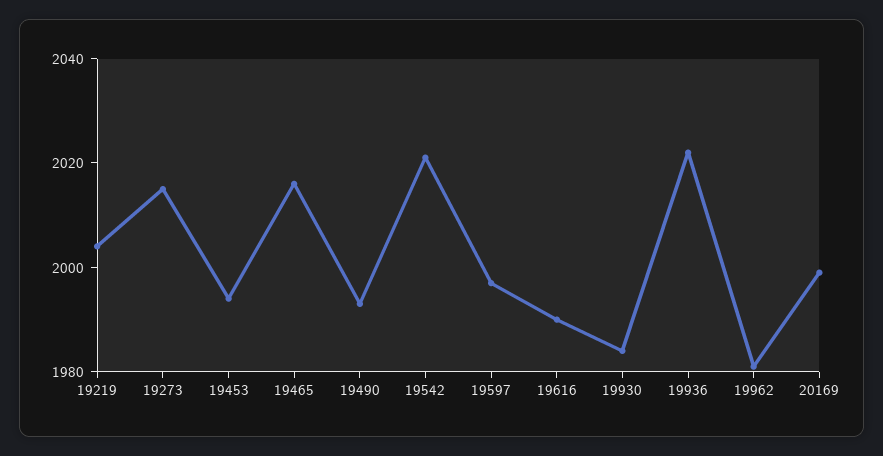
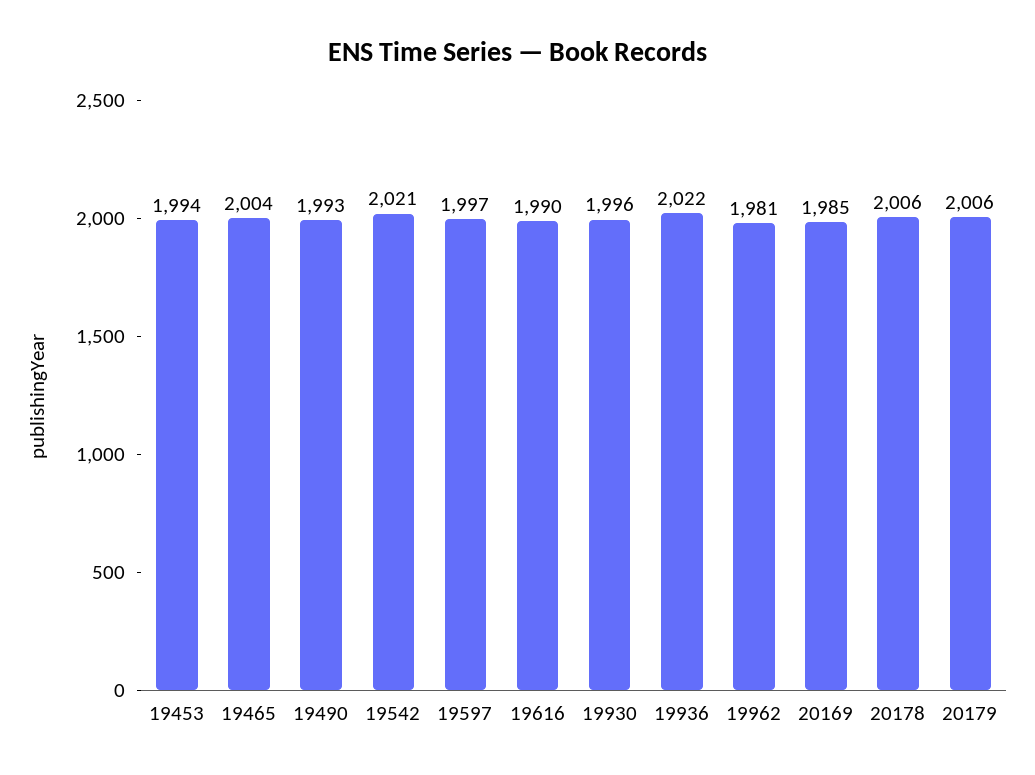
19219: 2005 -> none
19273: 2015 -> none
19465: 2015 -> 2004
19930: 1985 -> 1996
20169: 2000 -> 1985
20178: none -> 2006
20179: none -> 2006

